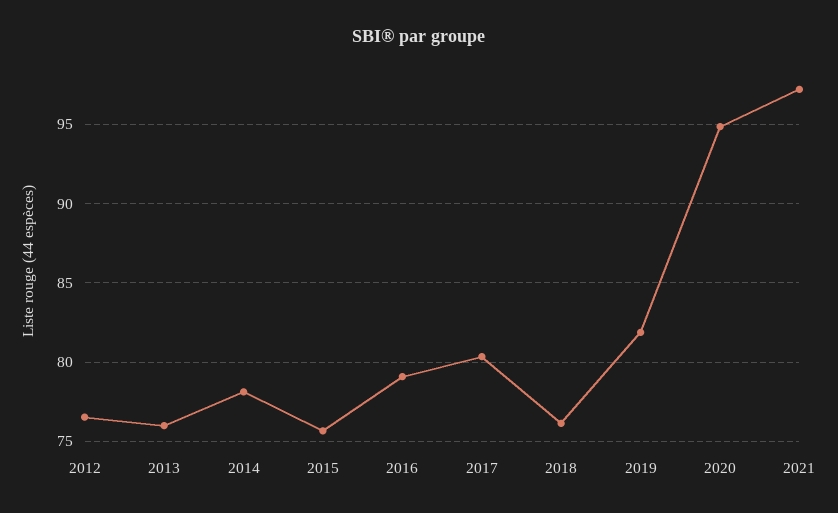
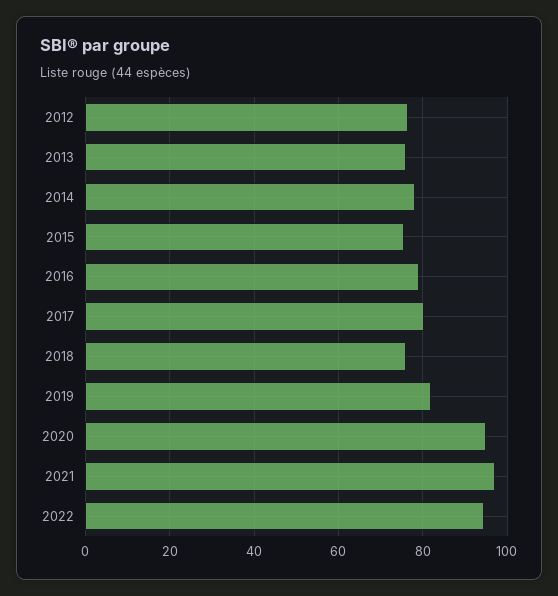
2022: none -> 94

